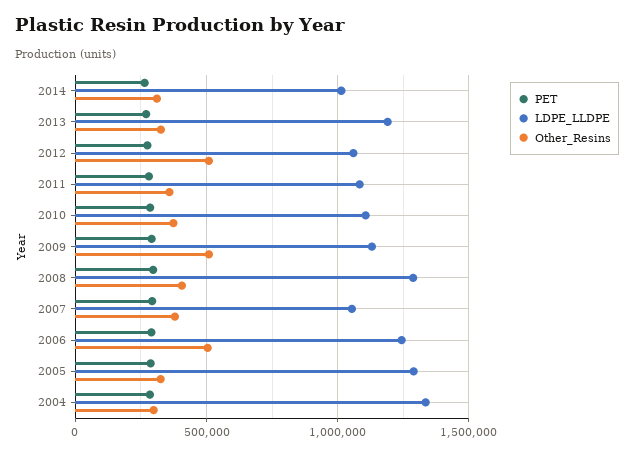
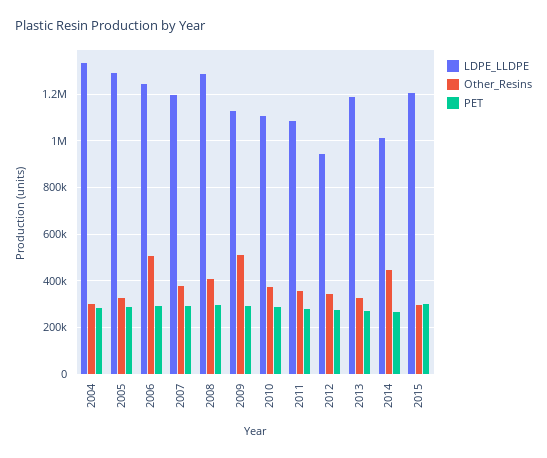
Other_Resins, 2014: 300000 -> 450000
LDPE_LLDPE, 2012: 1050000 -> 950000
Other_Resins, 2012: 500000 -> 350000
LDPE_LLDPE, 2007: 1050000 -> 1200000
LDPE_LLDPE, 2015: none -> 1200000
Other_Resins, 2015: none -> 300000
PET, 2015: none -> 300000

